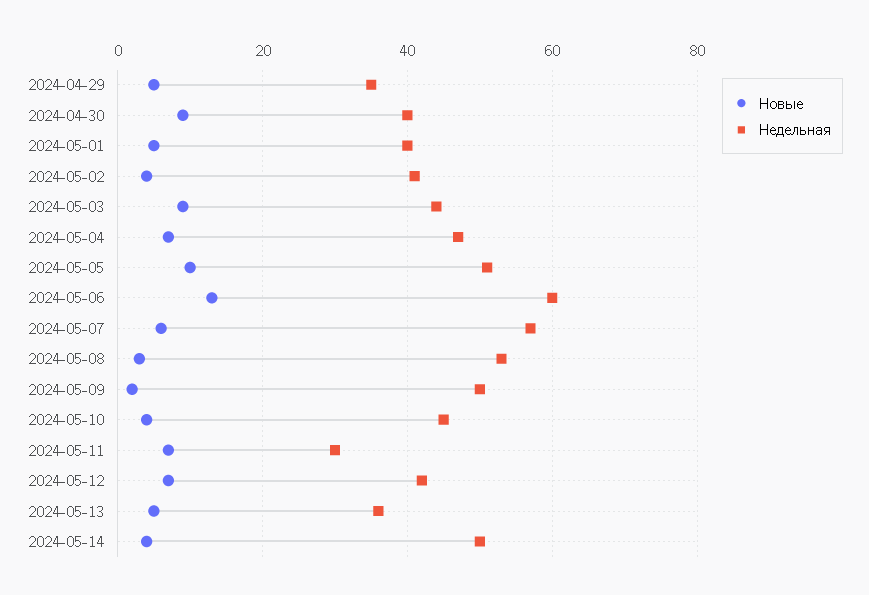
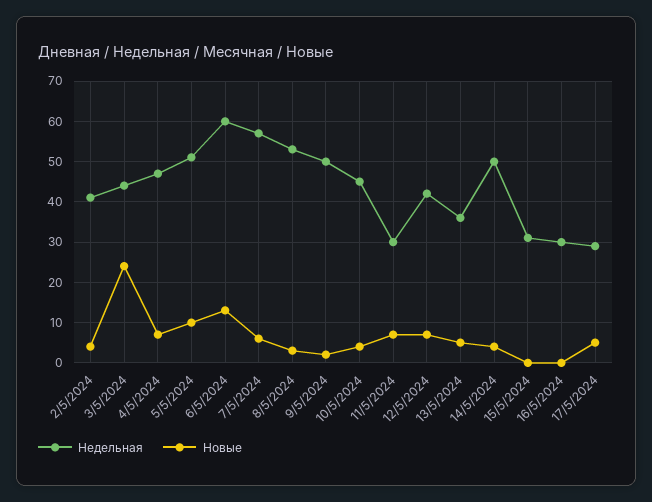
Новые, 2024-04-29: 5 -> none
Недельная, 2024-04-29: 35 -> none
Новые, 2024-04-30: 10 -> none
Недельная, 2024-04-30: 40 -> none
Новые, 2024-05-01: 5 -> none
Недельная, 2024-05-01: 40 -> none
Новые, 2024-05-03: 10 -> 25
Недельная, 15/5/2024: none -> 30
Новые, 15/5/2024: none -> 0
Недельная, 16/5/2024: none -> 30
Новые, 16/5/2024: none -> 0
Недельная, 17/5/2024: none -> 30
Новые, 17/5/2024: none -> 5

